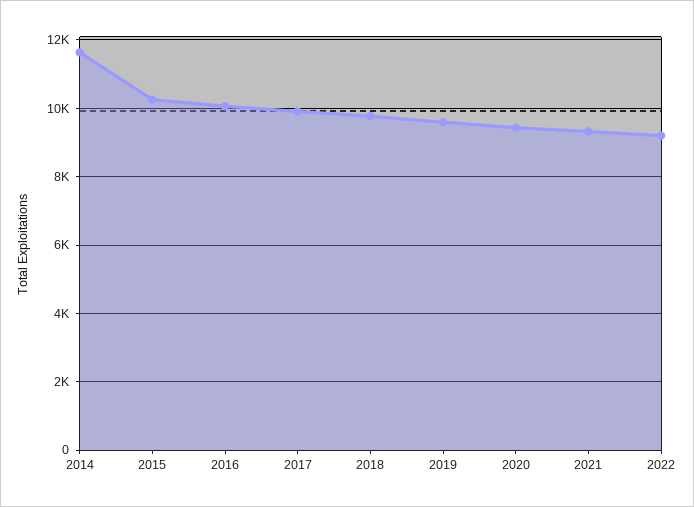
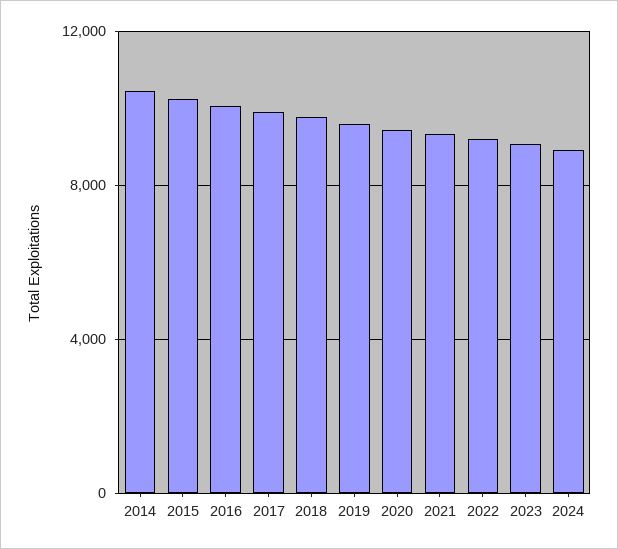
2014: 11600 -> 10500
2023: none -> 9000
2024: none -> 9000

